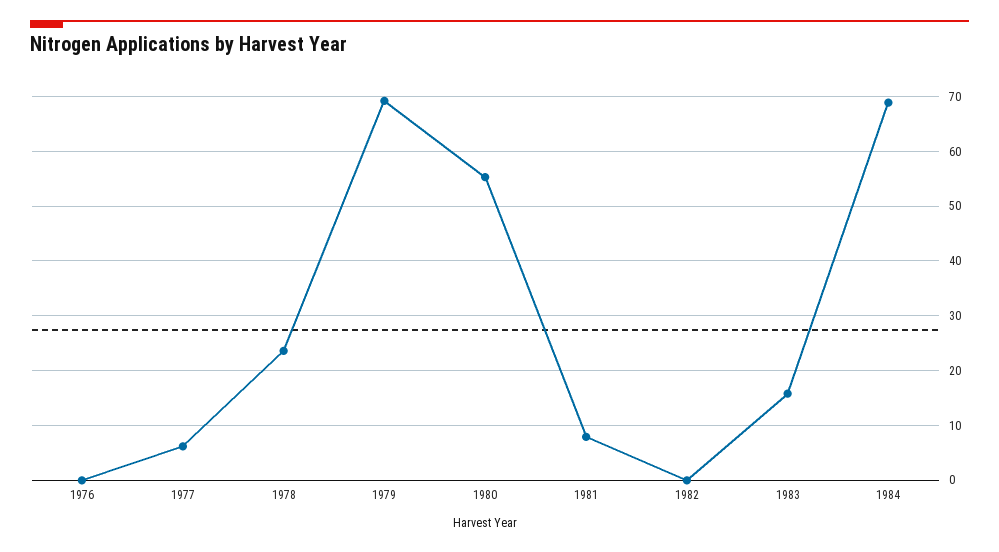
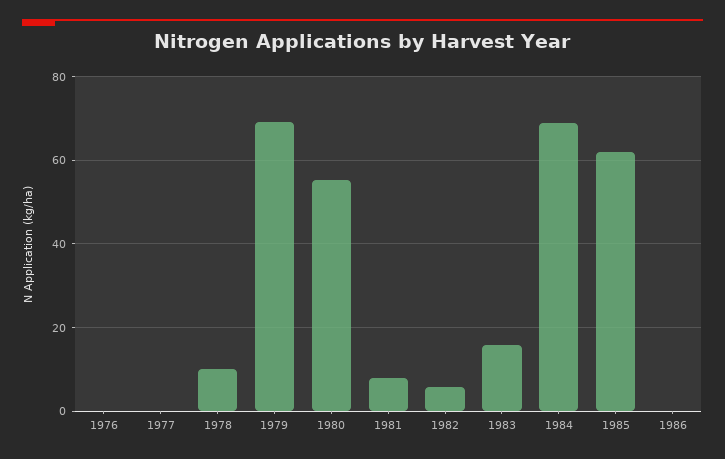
1977: 6 -> 0
1978: 24 -> 10
1982: 0 -> 6
1985: none -> 62
1986: none -> 0

